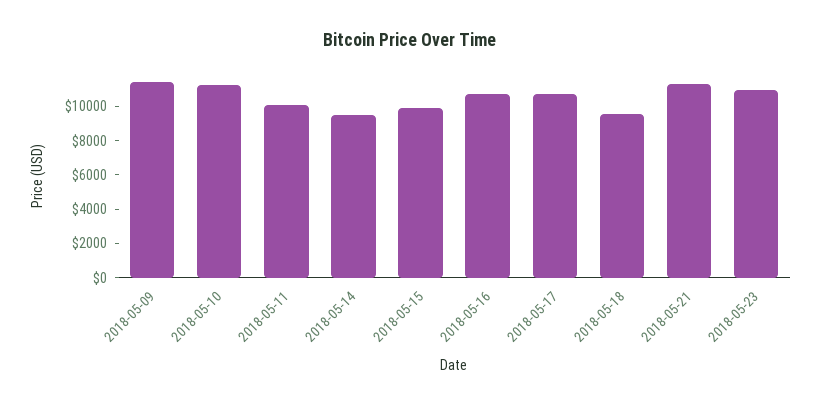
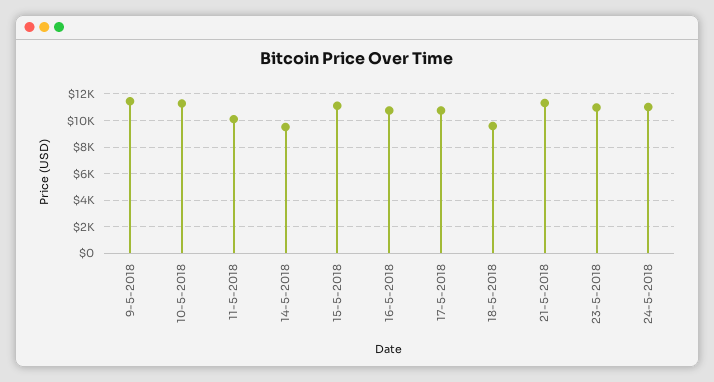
2018-05-15: 10000 -> 11000
24-5-2018: none -> 11000

